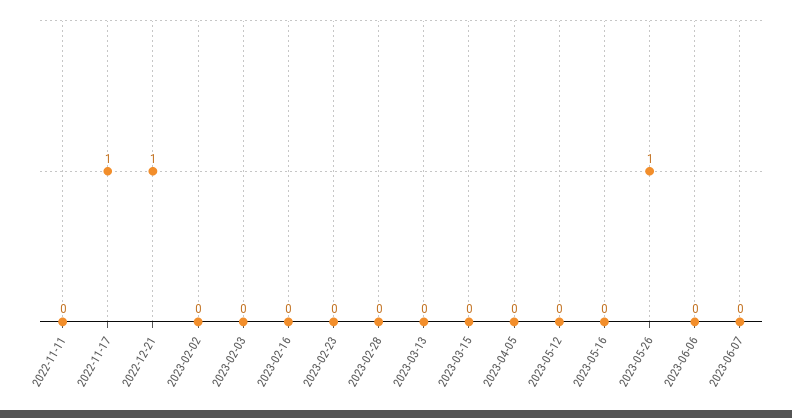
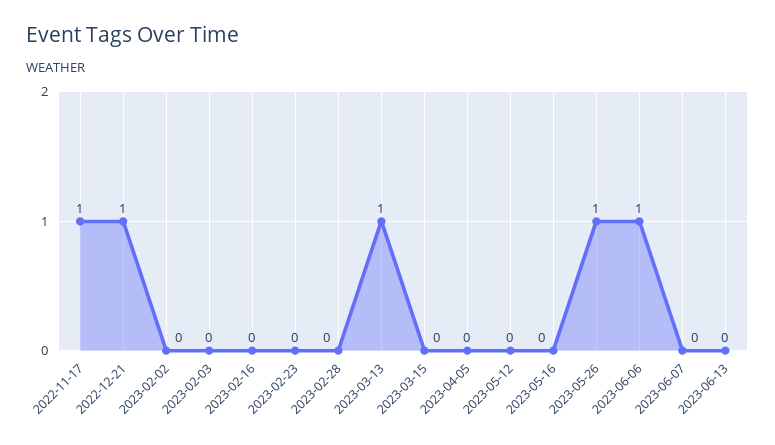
2022-11-11: 0 -> none
2023-03-13: 0 -> 1
2023-06-06: 0 -> 1
2023-06-13: none -> 0

